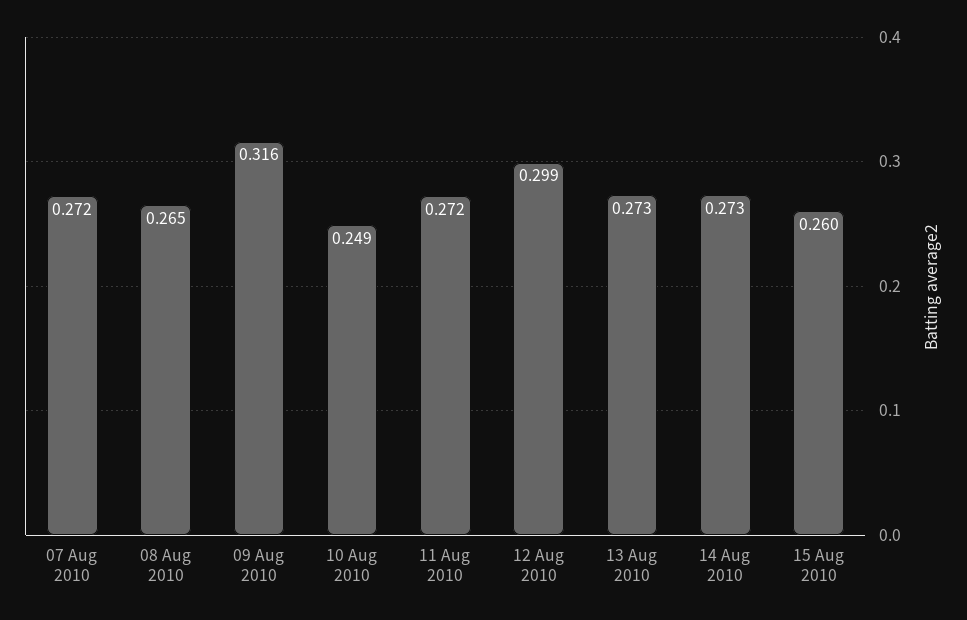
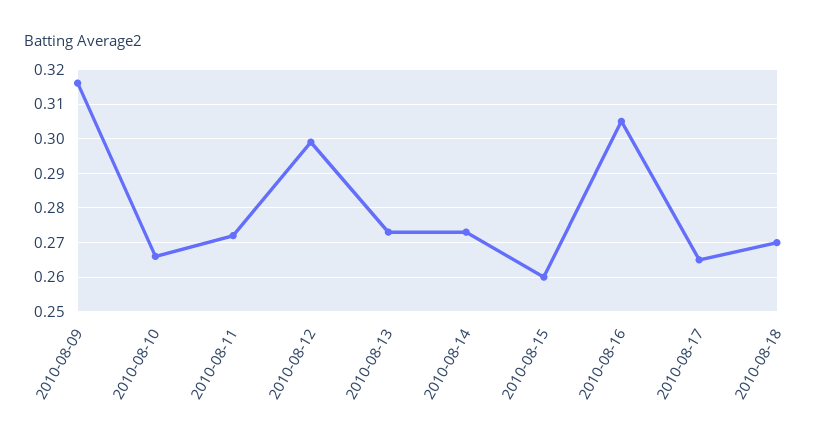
07 Aug 2010: 0.272 -> none
08 Aug 2010: 0.265 -> none
10 Aug 2010: 0.249 -> 0.265
2010-08-16: none -> 0.305
2010-08-17: none -> 0.265
2010-08-18: none -> 0.27

